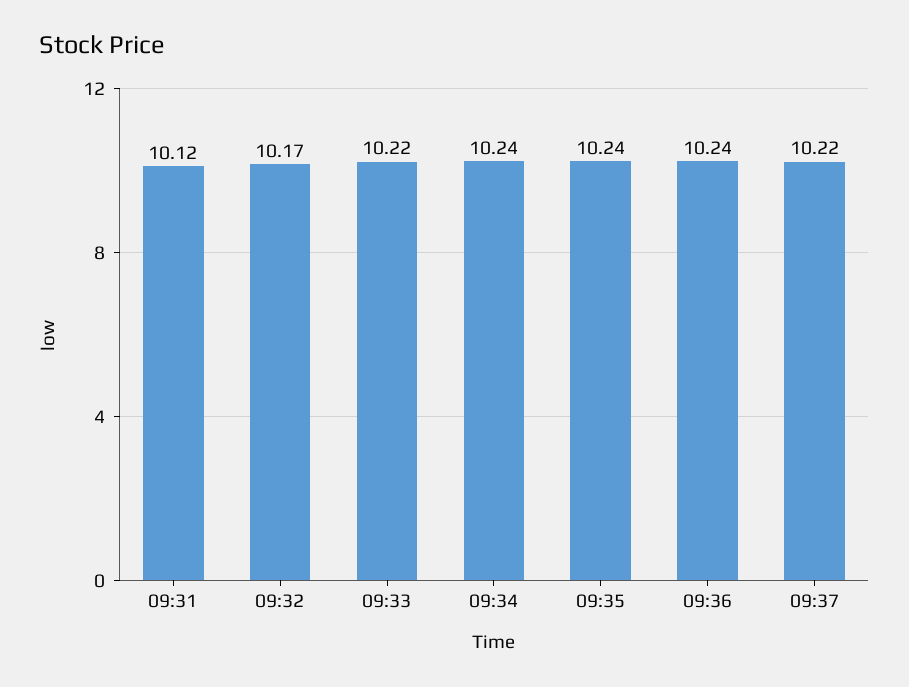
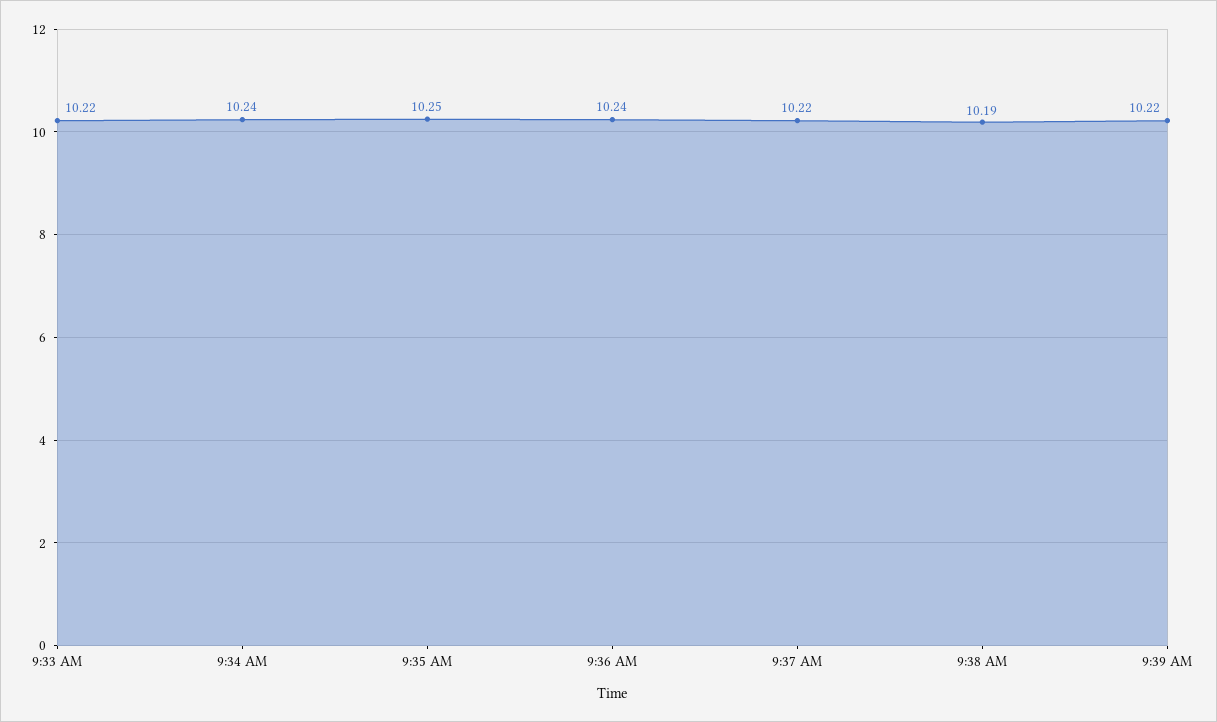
09:31: 10.12 -> none
09:32: 10.17 -> none
09:35: 10.24 -> 10.25
9:38 AM: none -> 10.19
9:39 AM: none -> 10.22

